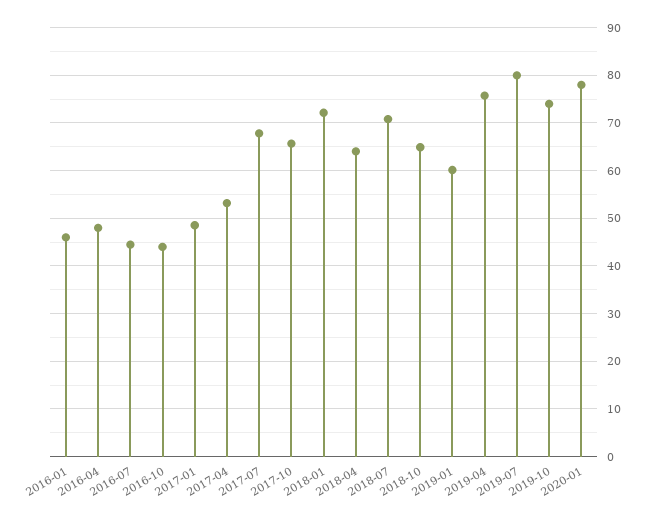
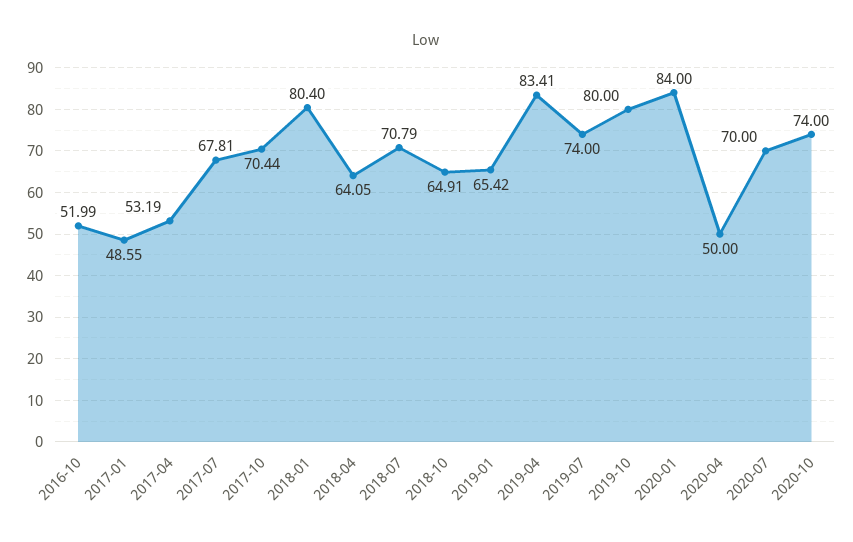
2016-01: 46 -> none
2016-04: 48 -> none
2016-07: 44 -> none
2016-10: 44 -> 51.99
2017-10: 66 -> 70.44
2018-01: 72 -> 80.4
2019-01: 60 -> 65.42
2019-04: 76 -> 83.41
2019-07: 80 -> 74
2019-10: 74 -> 80
2020-01: 78 -> 84
2020-04: none -> 50
2020-07: none -> 70
2020-10: none -> 74

